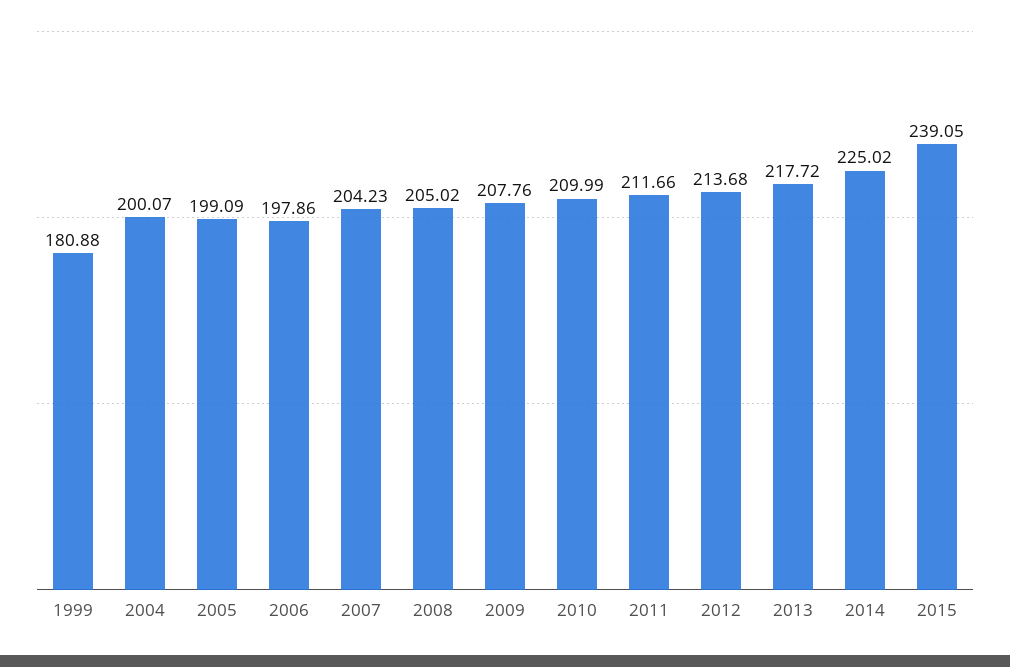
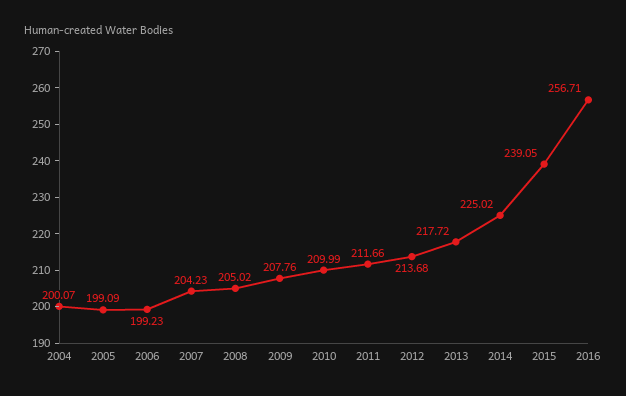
1999: 180.88 -> none
2006: 197.86 -> 199.23
2016: none -> 256.71

